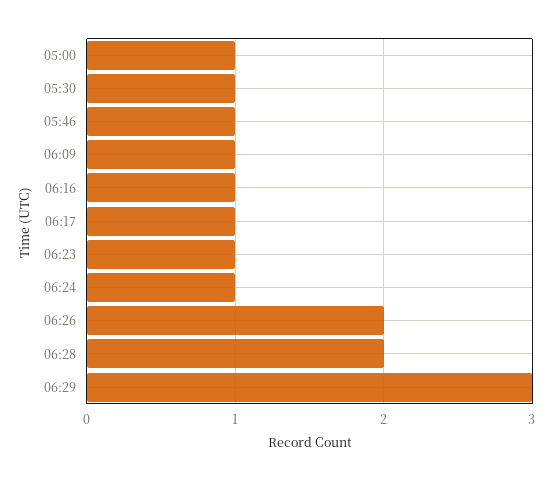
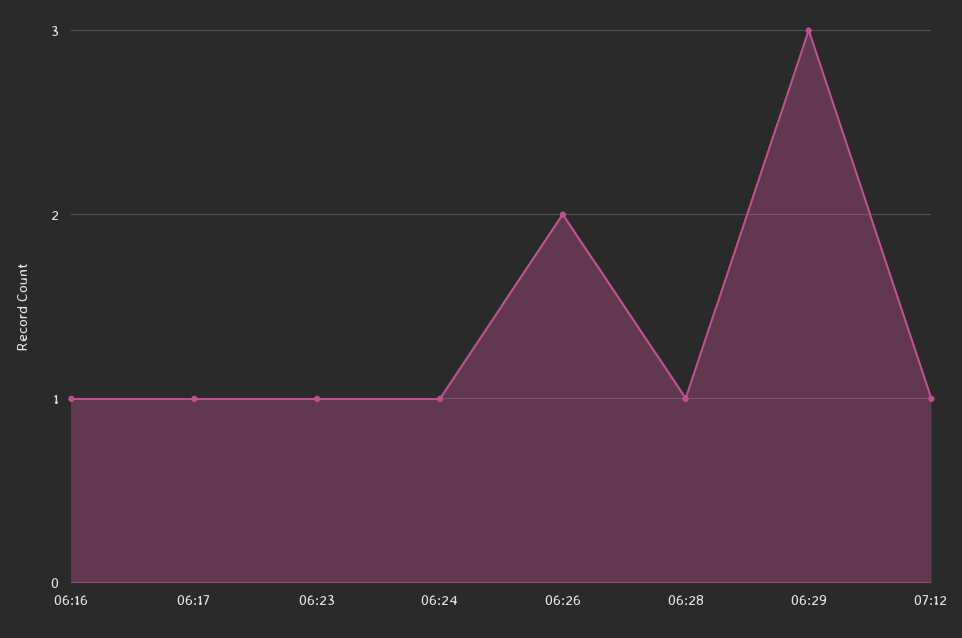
05:00: 1 -> none
05:30: 1 -> none
05:46: 1 -> none
06:09: 1 -> none
06:28: 2 -> 1
07:12: none -> 1

